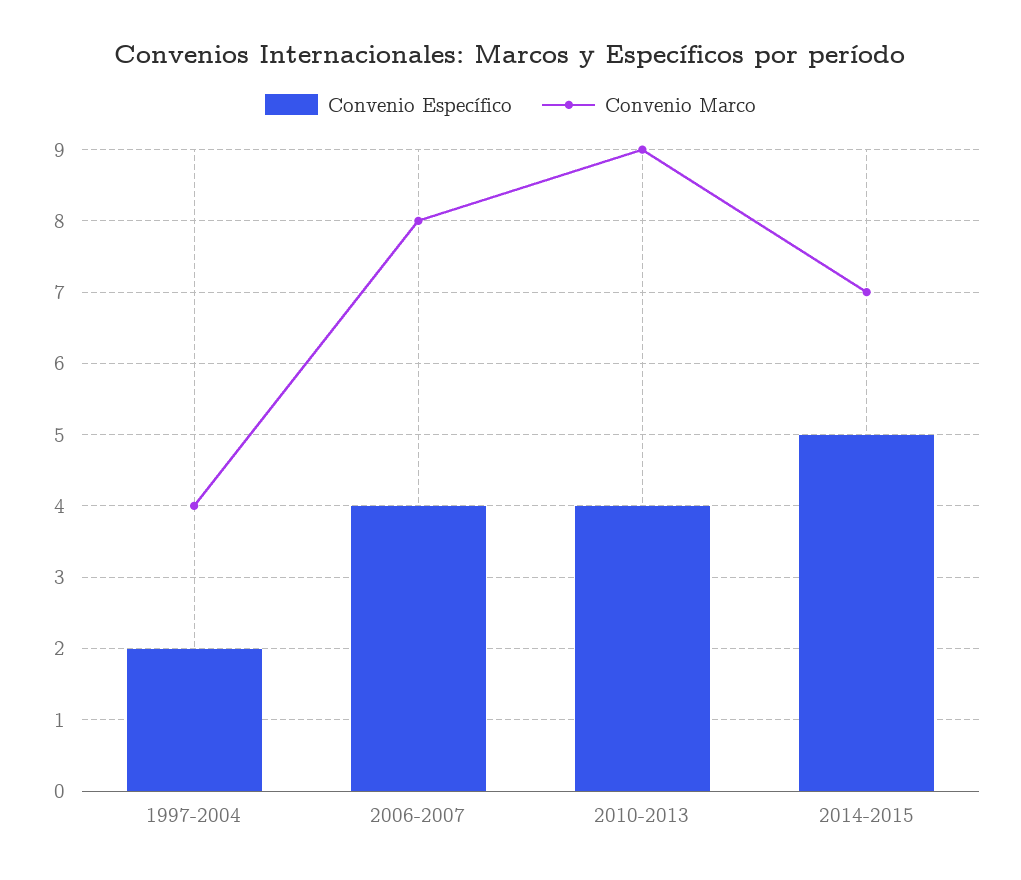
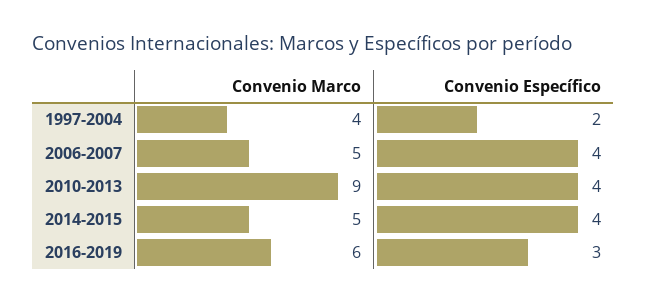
Convenio Marco, 2006-2007: 8 -> 5
Convenio Específico, 2014-2015: 5 -> 4
Convenio Marco, 2014-2015: 7 -> 5
Convenio Marco, 2016-2019: none -> 6
Convenio Específico, 2016-2019: none -> 3

